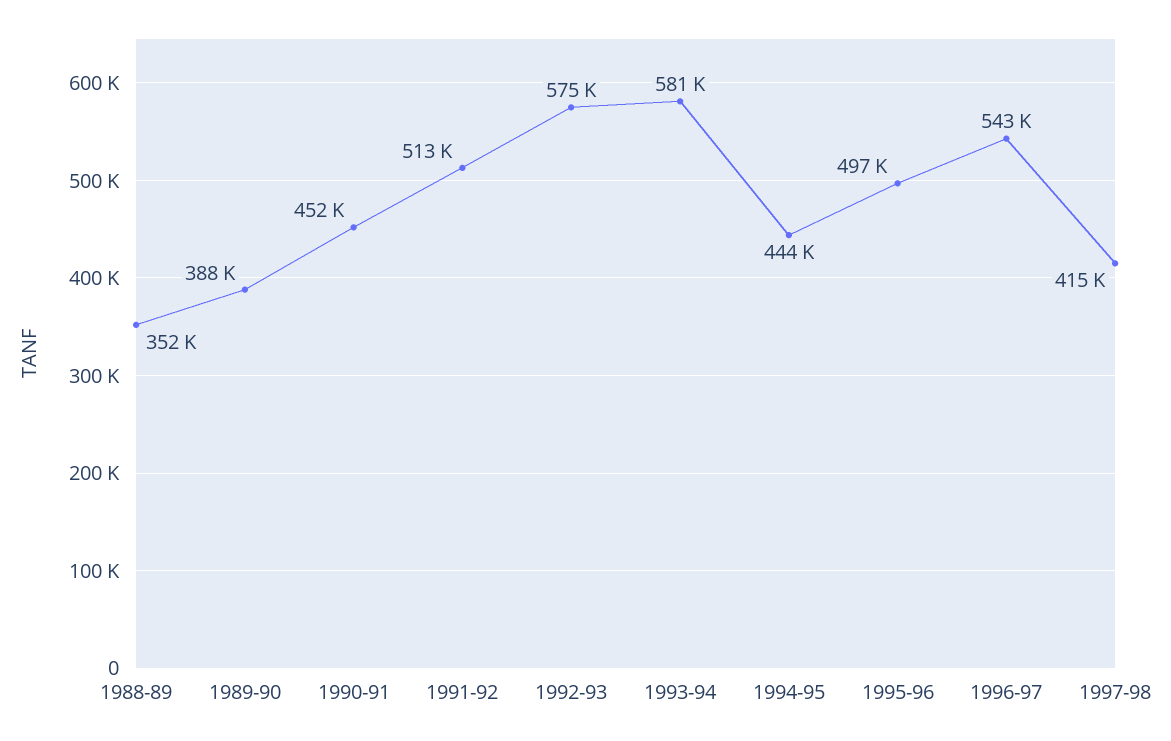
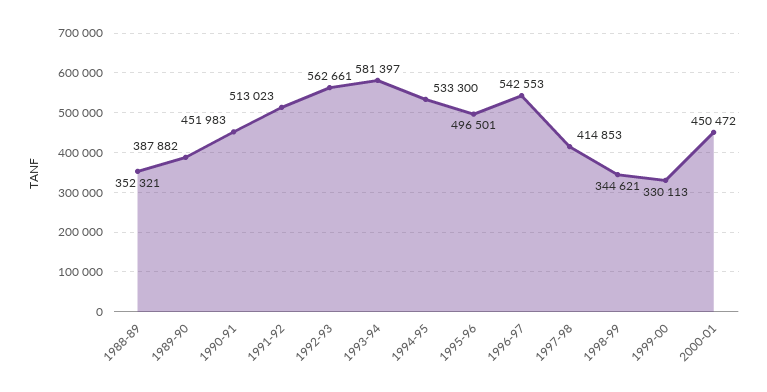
1992-93: 575000 -> 562661
1994-95: 444000 -> 533300
1998-99: none -> 344621
1999-00: none -> 330113
2000-01: none -> 450472

